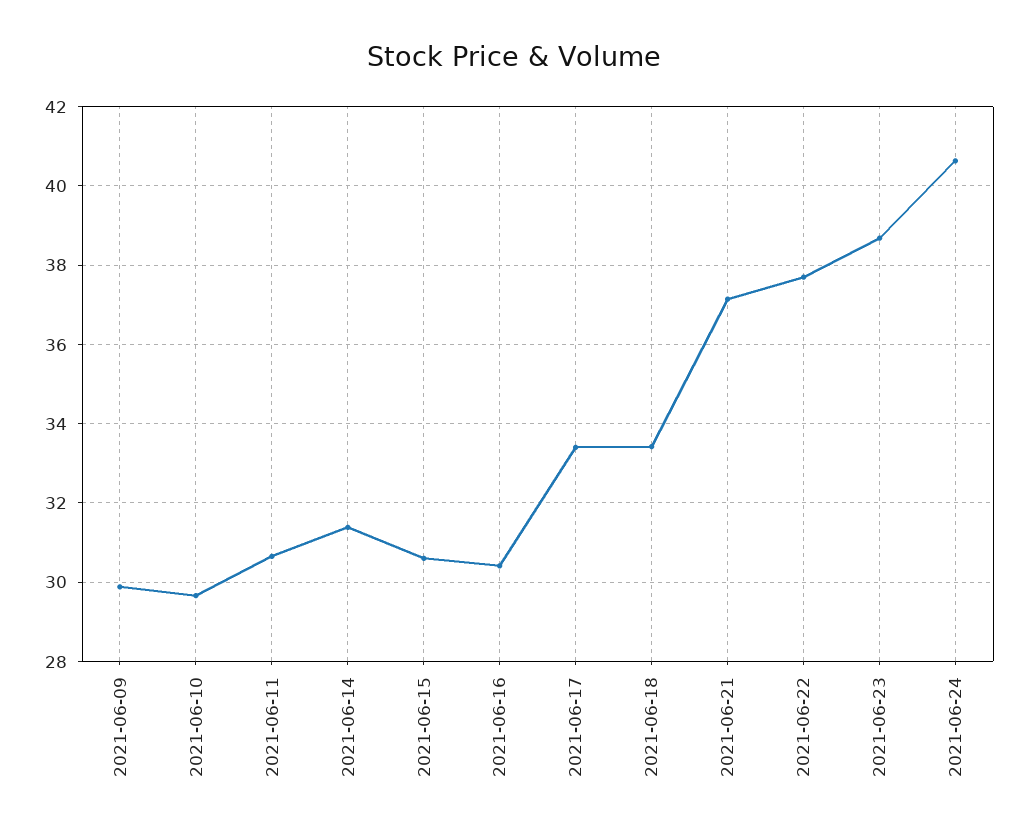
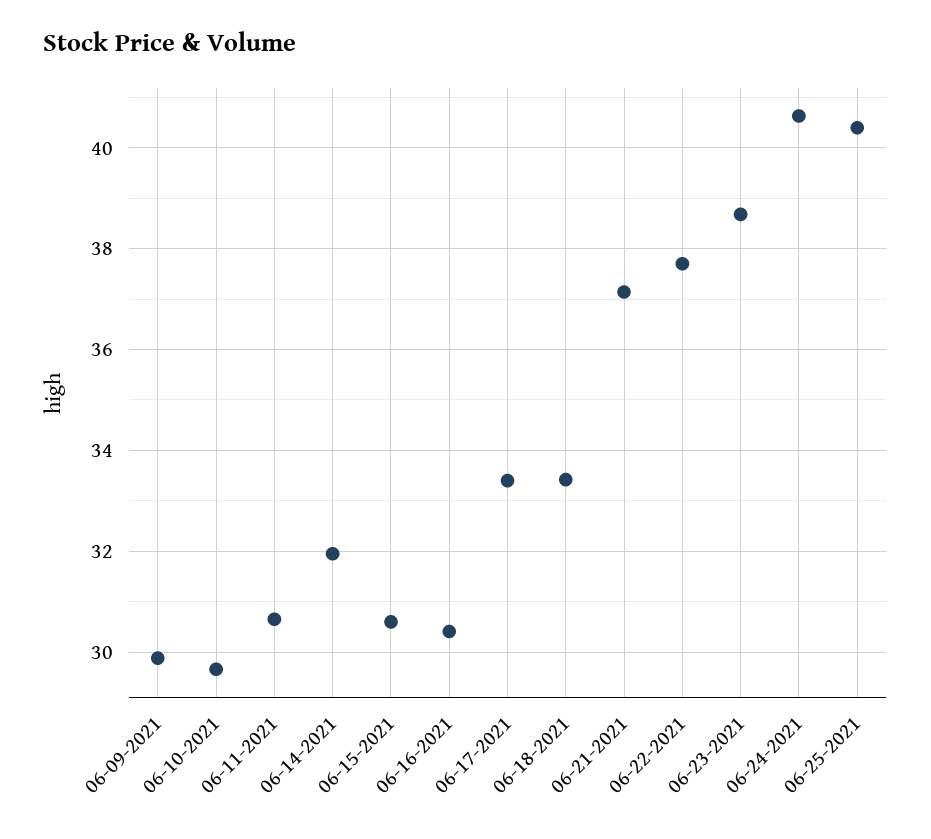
2021-06-14: 31.4 -> 32
06-25-2021: none -> 40.4

